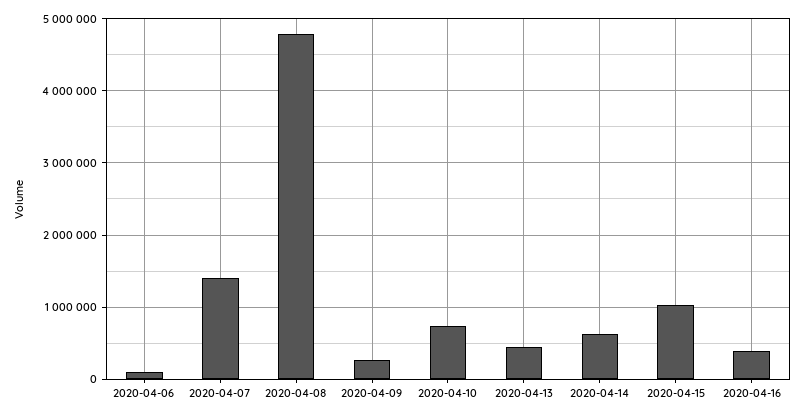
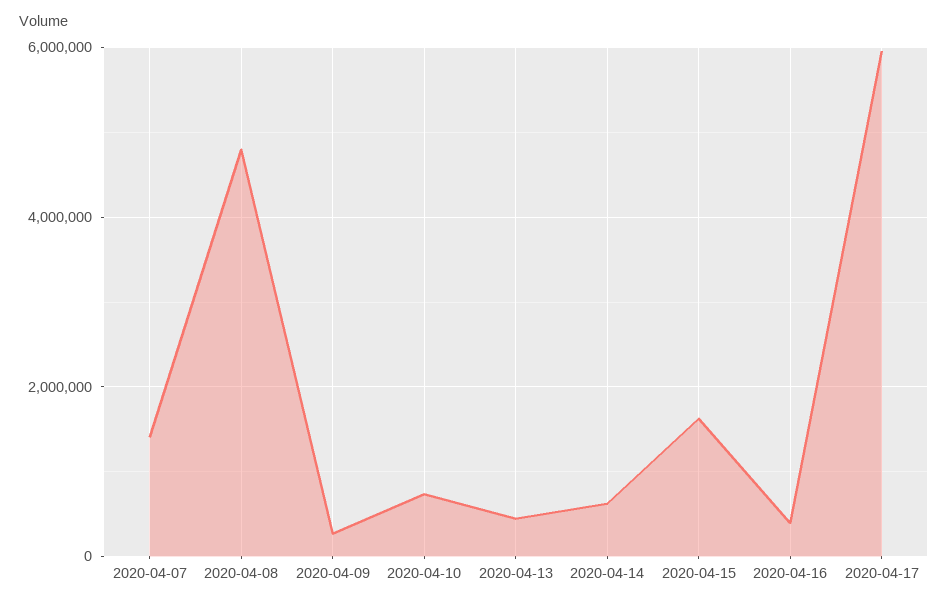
2020-04-06: 100000 -> none
2020-04-15: 1000000 -> 1600000
2020-04-17: none -> 6000000

